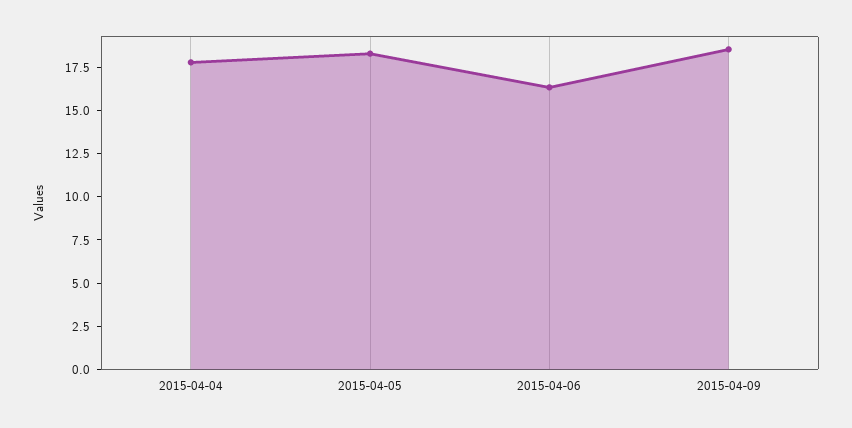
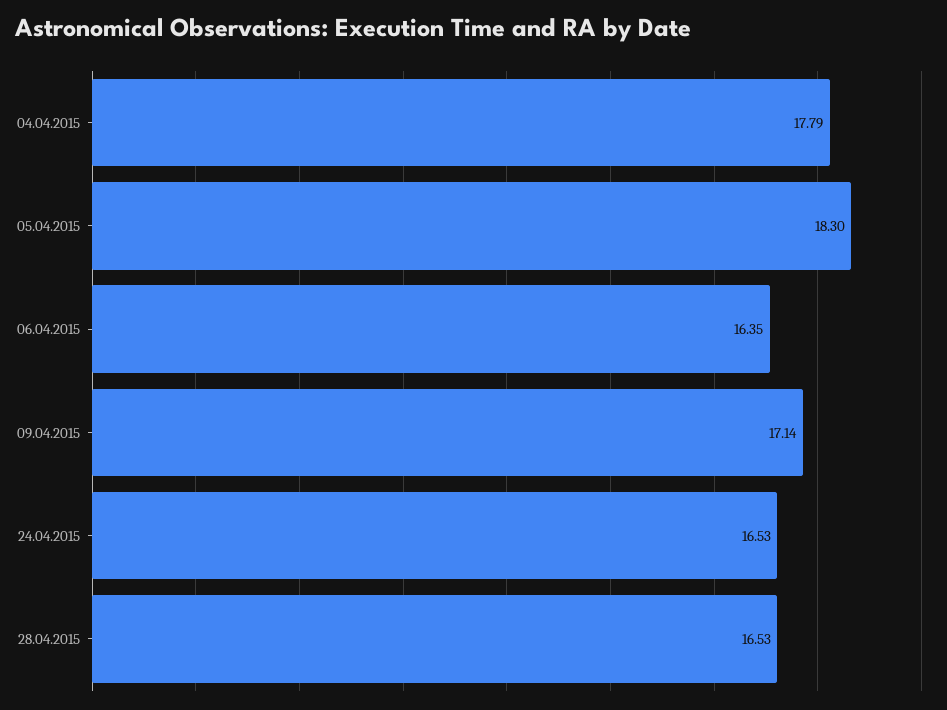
2015-04-09: 18.5 -> 17.14
24.04.2015: none -> 16.53
28.04.2015: none -> 16.53

